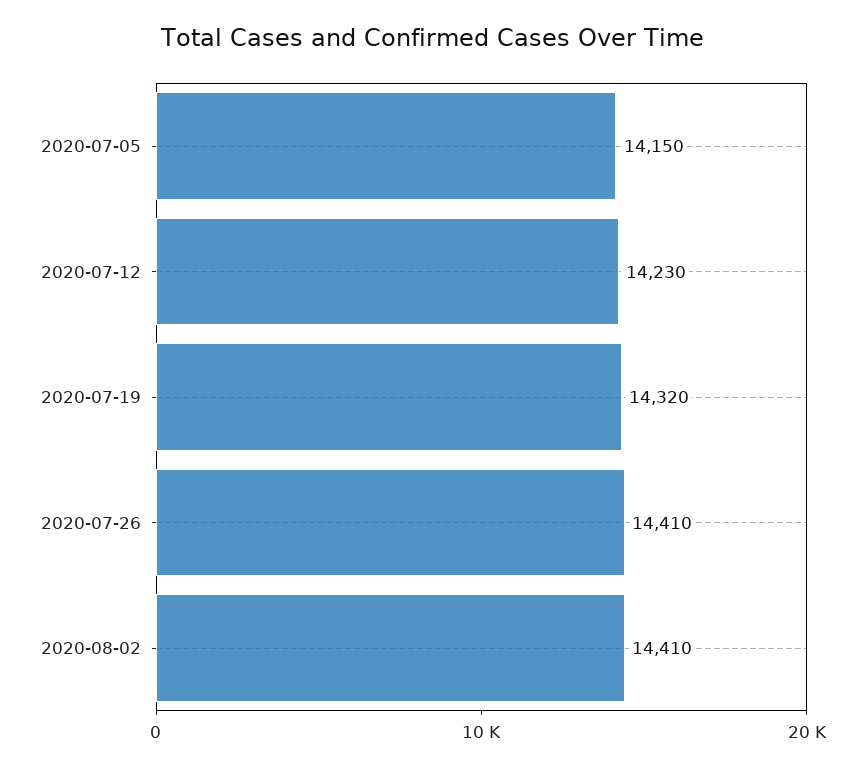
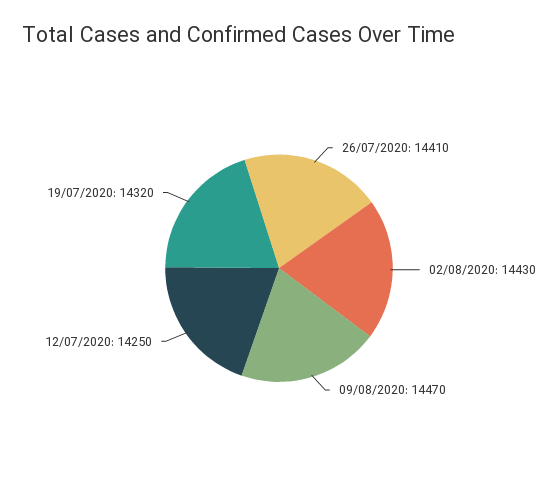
2020-07-05: 14150 -> none
2020-07-12: 14230 -> 14250
2020-08-02: 14410 -> 14430
09/08/2020: none -> 14470

